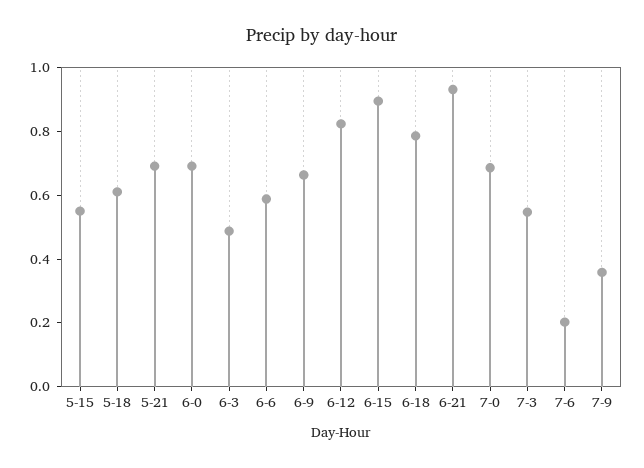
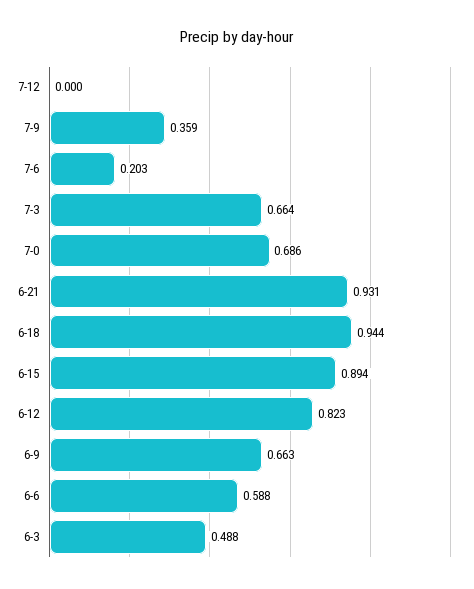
5-15: 0.55 -> none
5-18: 0.6 -> none
5-21: 0.7 -> none
6-0: 0.7 -> none
6-18: 0.8 -> 0.944
7-3: 0.55 -> 0.664
7-12: none -> 0

